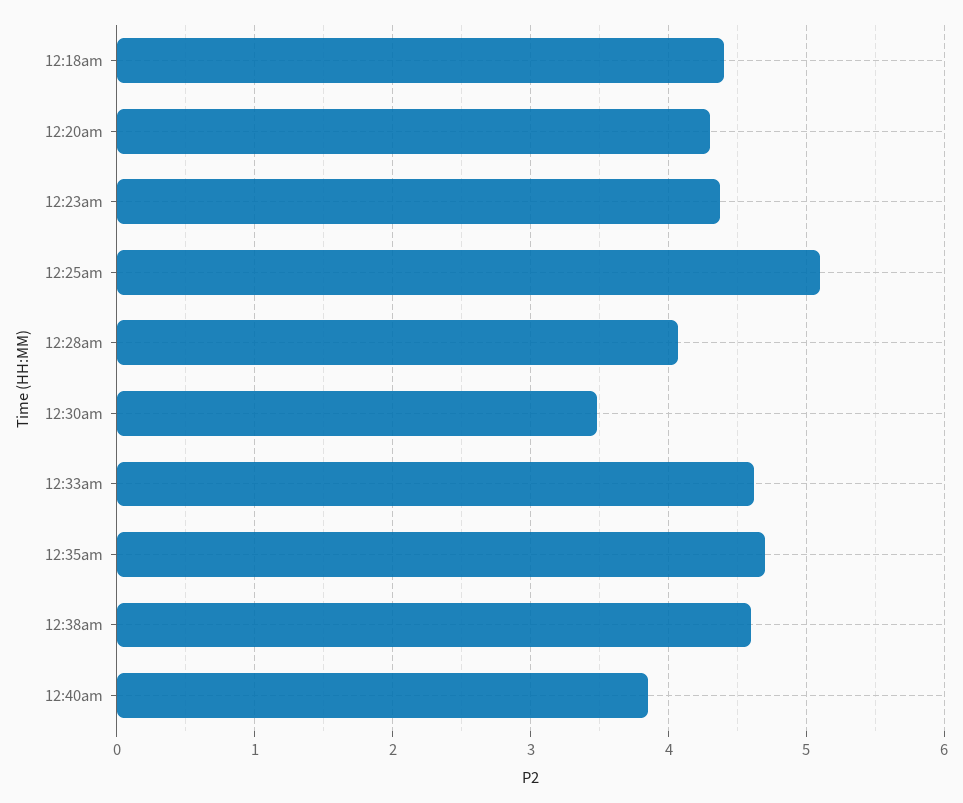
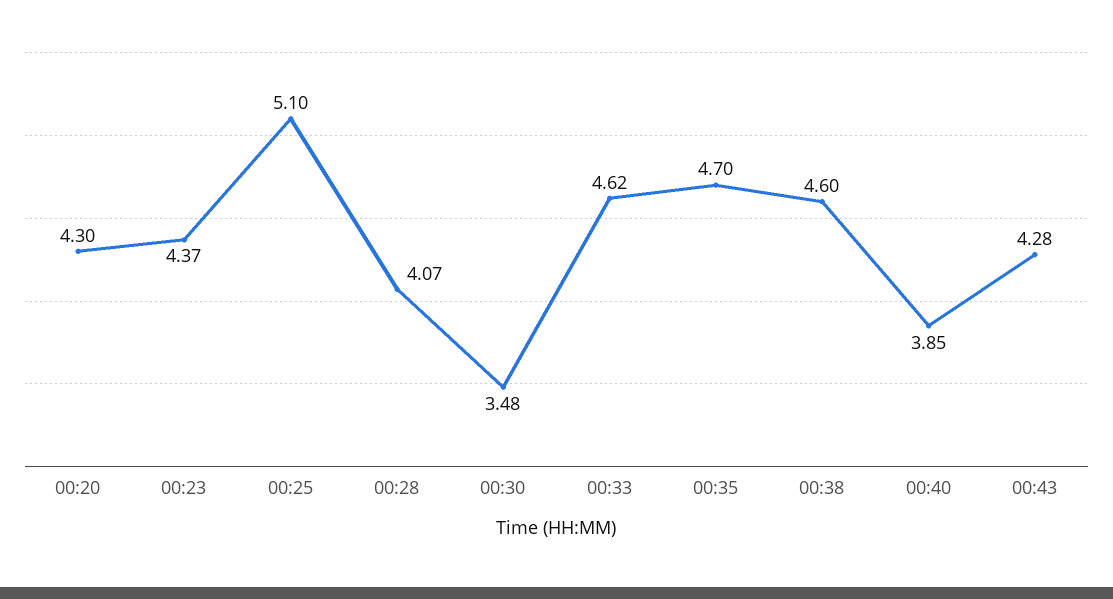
12:18am: 4.4 -> none
00:43: none -> 4.28

